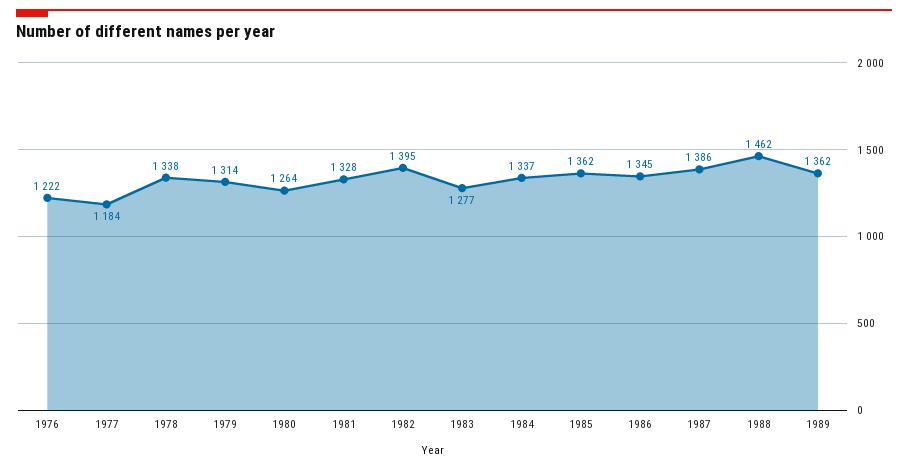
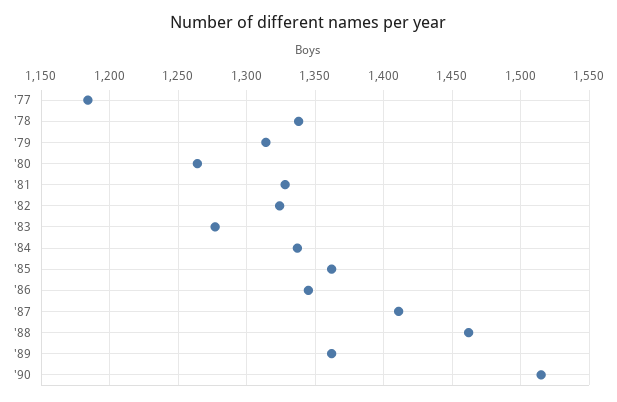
1976: 1222 -> none
1982: 1395 -> 1325
1987: 1386 -> 1410
'90: none -> 1515

